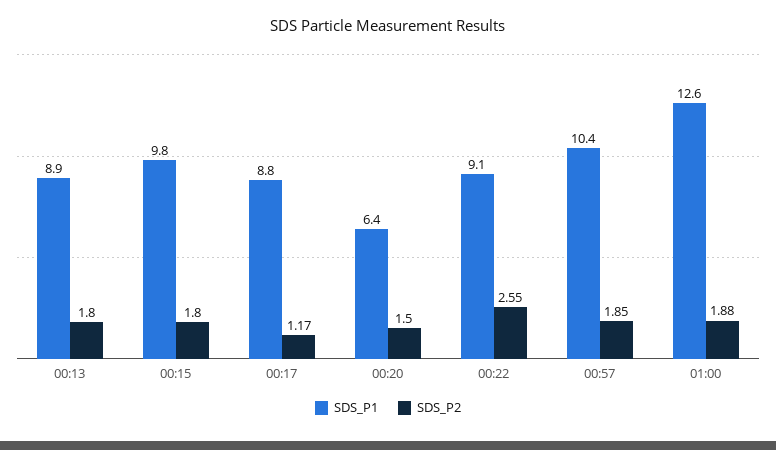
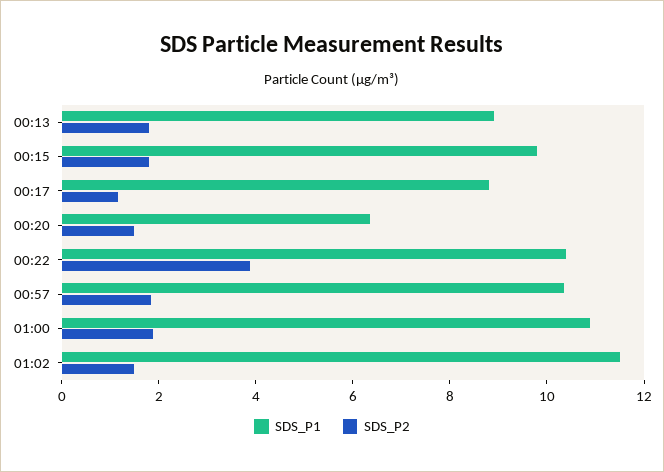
SDS_P1, 00:22: 9.1 -> 10.5
SDS_P2, 00:22: 2.55 -> 4
SDS_P1, 01:00: 12.6 -> 11
SDS_P1, 01:02: none -> 11.5
SDS_P2, 01:02: none -> 1.5

